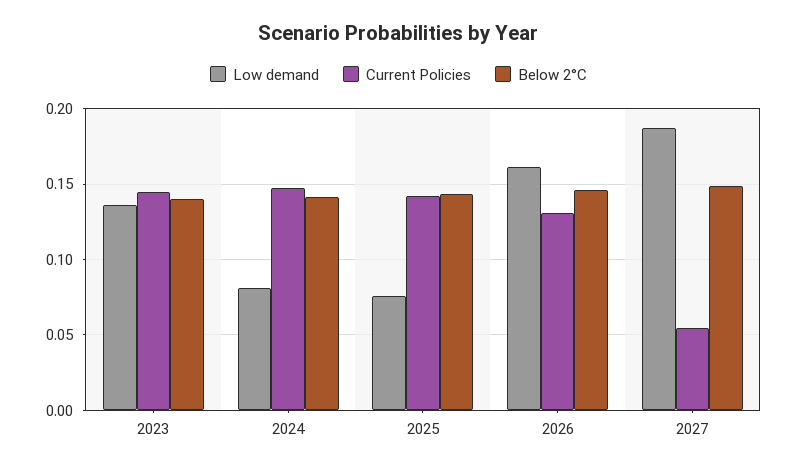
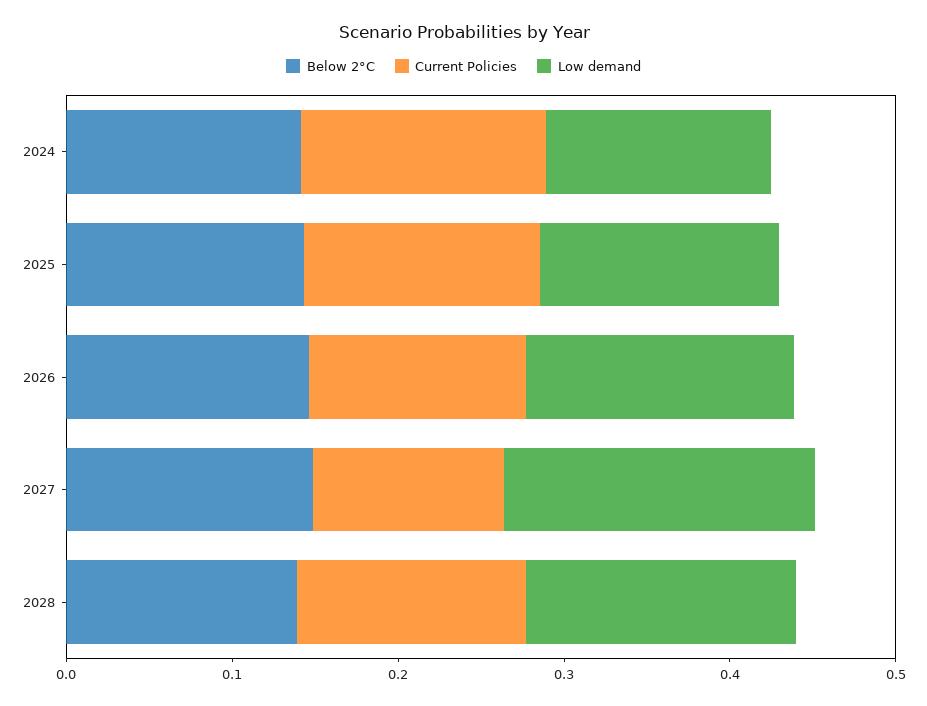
Low demand, 2023: 0.135 -> none
Current Policies, 2023: 0.145 -> none
Below 2°C, 2023: 0.14 -> none
Low demand, 2024: 0.08 -> 0.14
Low demand, 2025: 0.075 -> 0.14
Current Policies, 2027: 0.055 -> 0.12
Below 2°C, 2028: none -> 0.14
Current Policies, 2028: none -> 0.14
Low demand, 2028: none -> 0.16

